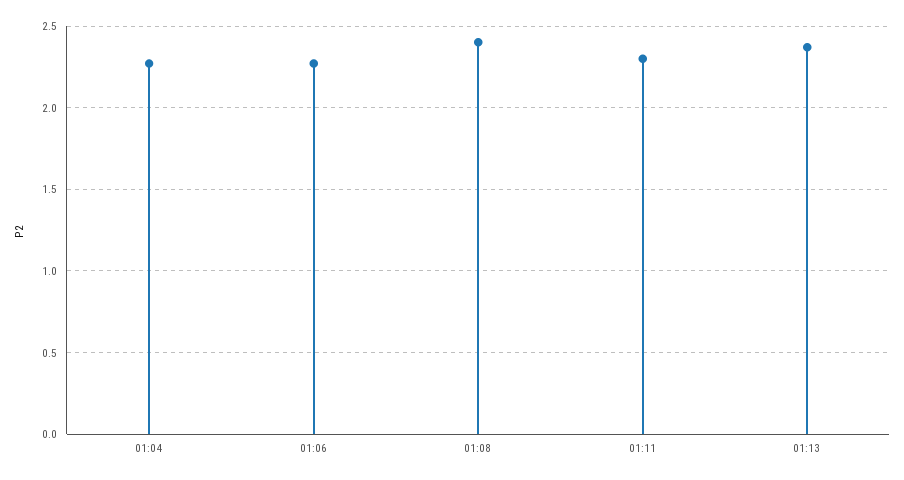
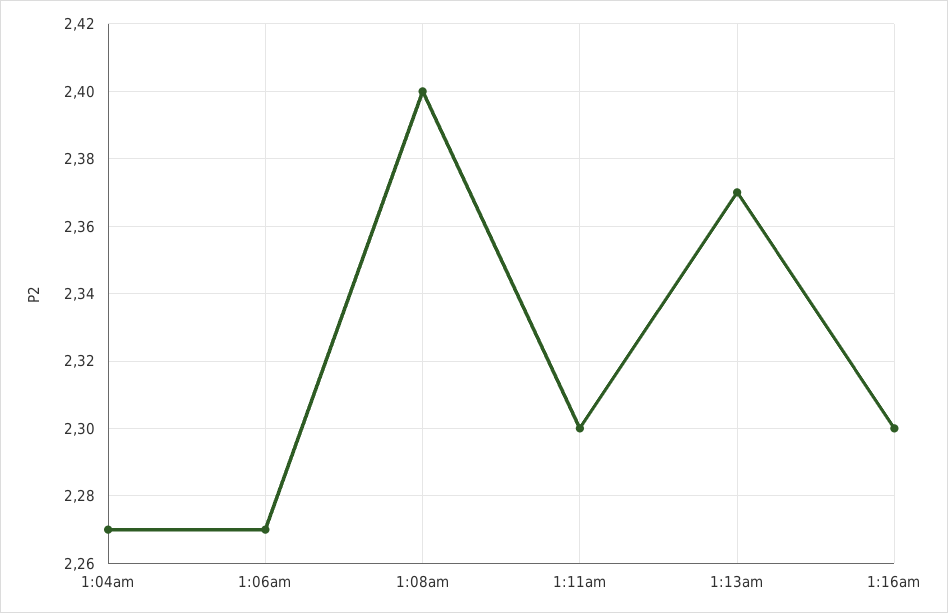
1:16am: none -> 2.3

